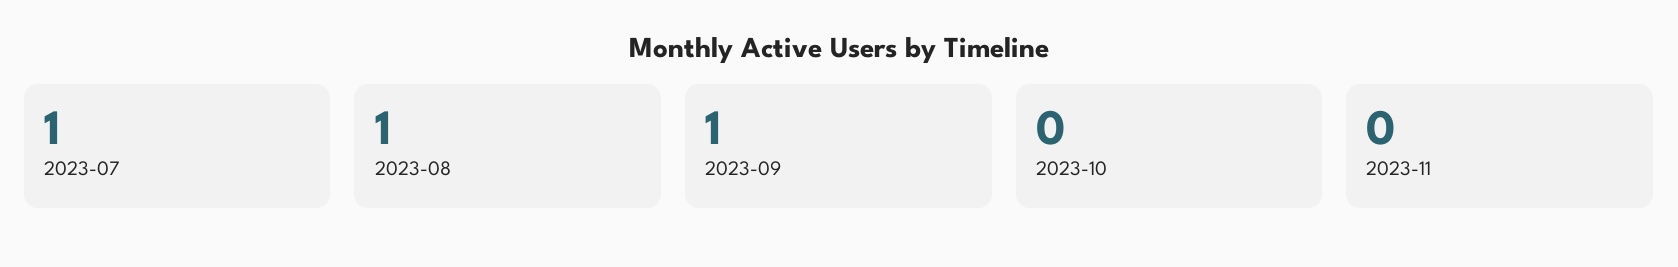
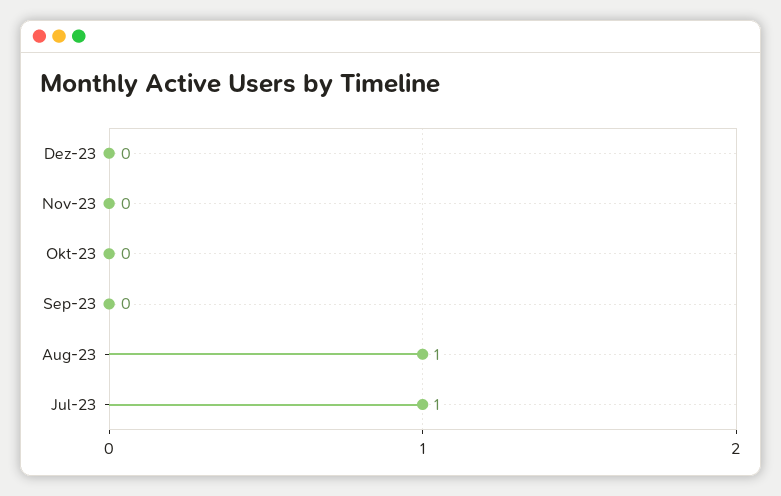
2023-09: 1 -> 0
Dez-23: none -> 0

